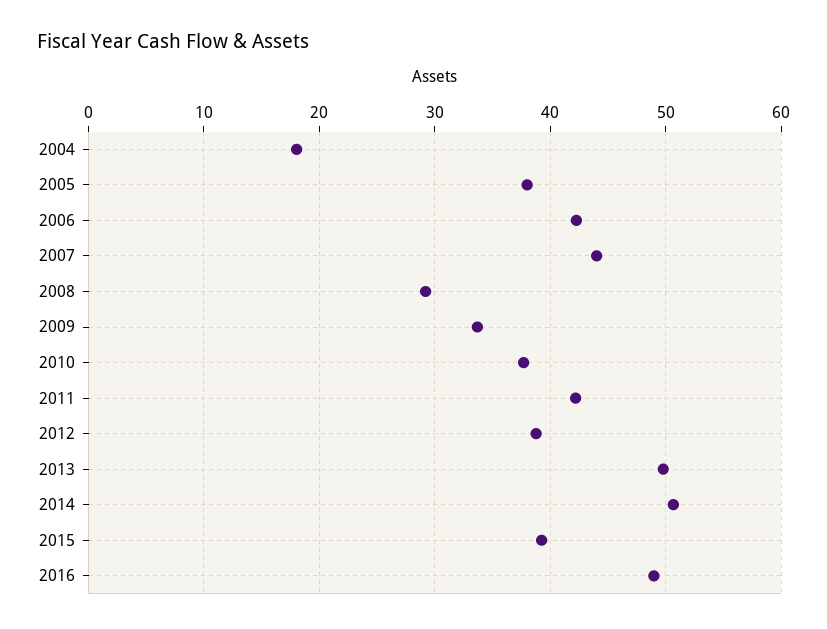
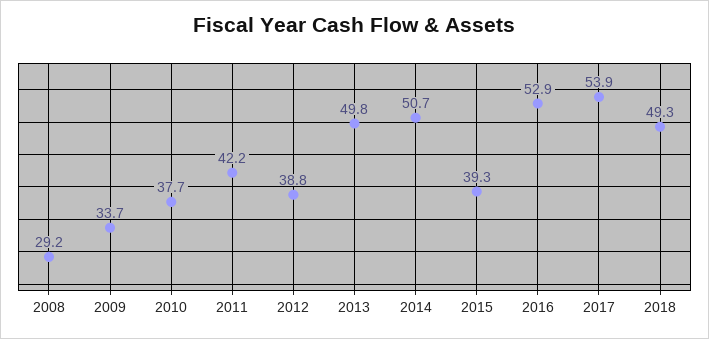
2004: 18 -> none
2005: 38 -> none
2006: 42 -> none
2007: 44 -> none
2016: 49 -> 52.9
2017: none -> 53.9
2018: none -> 49.3

